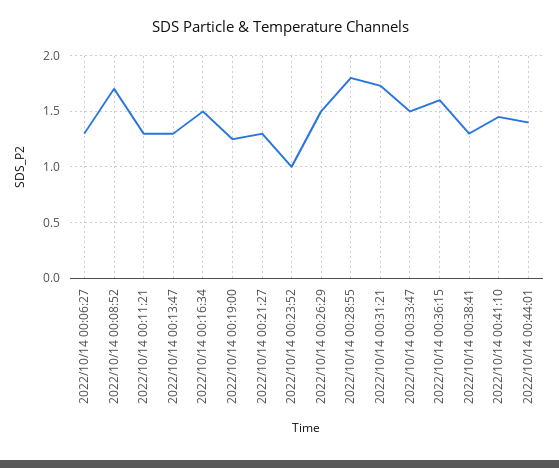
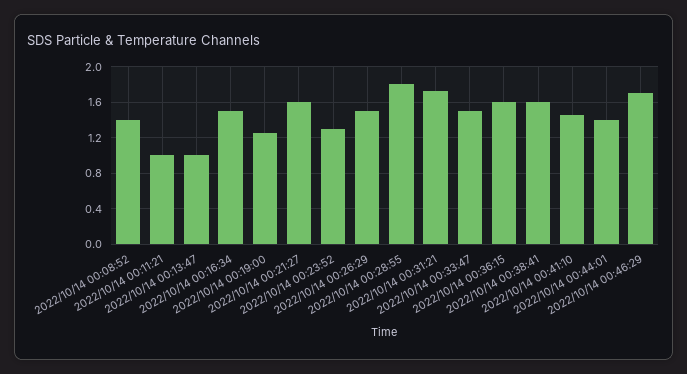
2022/10/14 00:06:27: 1.3 -> none
2022/10/14 00:08:52: 1.7 -> 1.4
2022/10/14 00:11:21: 1.3 -> 1
2022/10/14 00:13:47: 1.3 -> 1
2022/10/14 00:21:27: 1.3 -> 1.6
2022/10/14 00:23:52: 1 -> 1.3
2022/10/14 00:38:41: 1.3 -> 1.6
2022/10/14 00:46:29: none -> 1.7

